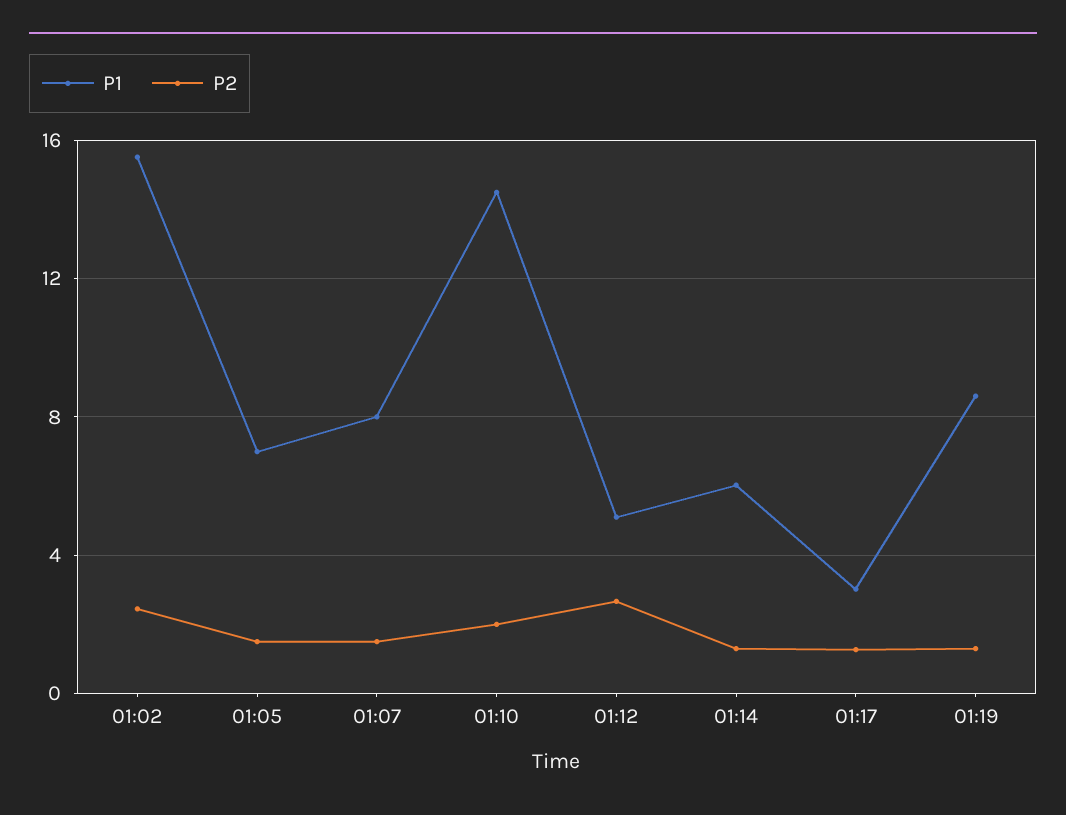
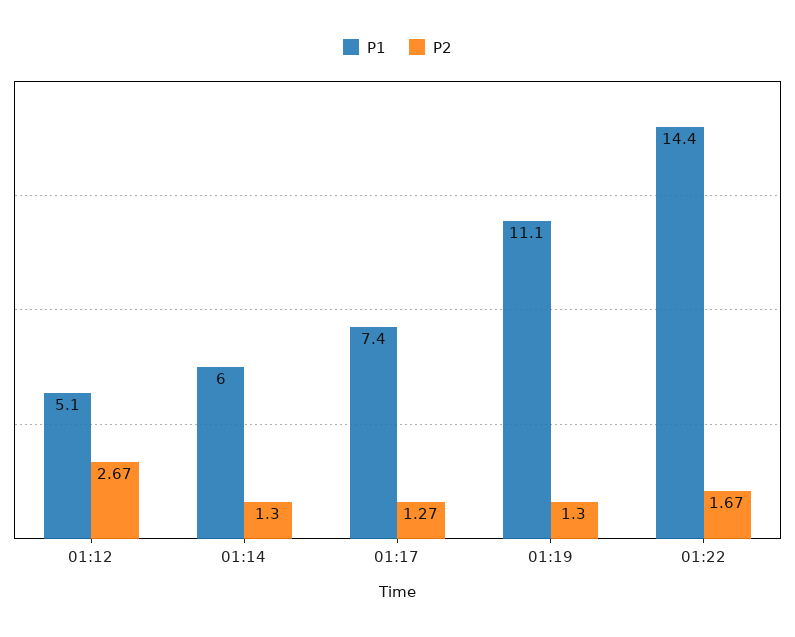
P1, 01:02: 15.5 -> none
P2, 01:02: 2.5 -> none
P1, 01:05: 7 -> none
P2, 01:05: 1.5 -> none
P1, 01:07: 8 -> none
P2, 01:07: 1.5 -> none
P1, 01:10: 14.5 -> none
P2, 01:10: 2 -> none
P1, 01:17: 3 -> 7.4
P1, 01:19: 8.5 -> 11.1
P1, 01:22: none -> 14.4
P2, 01:22: none -> 1.67

